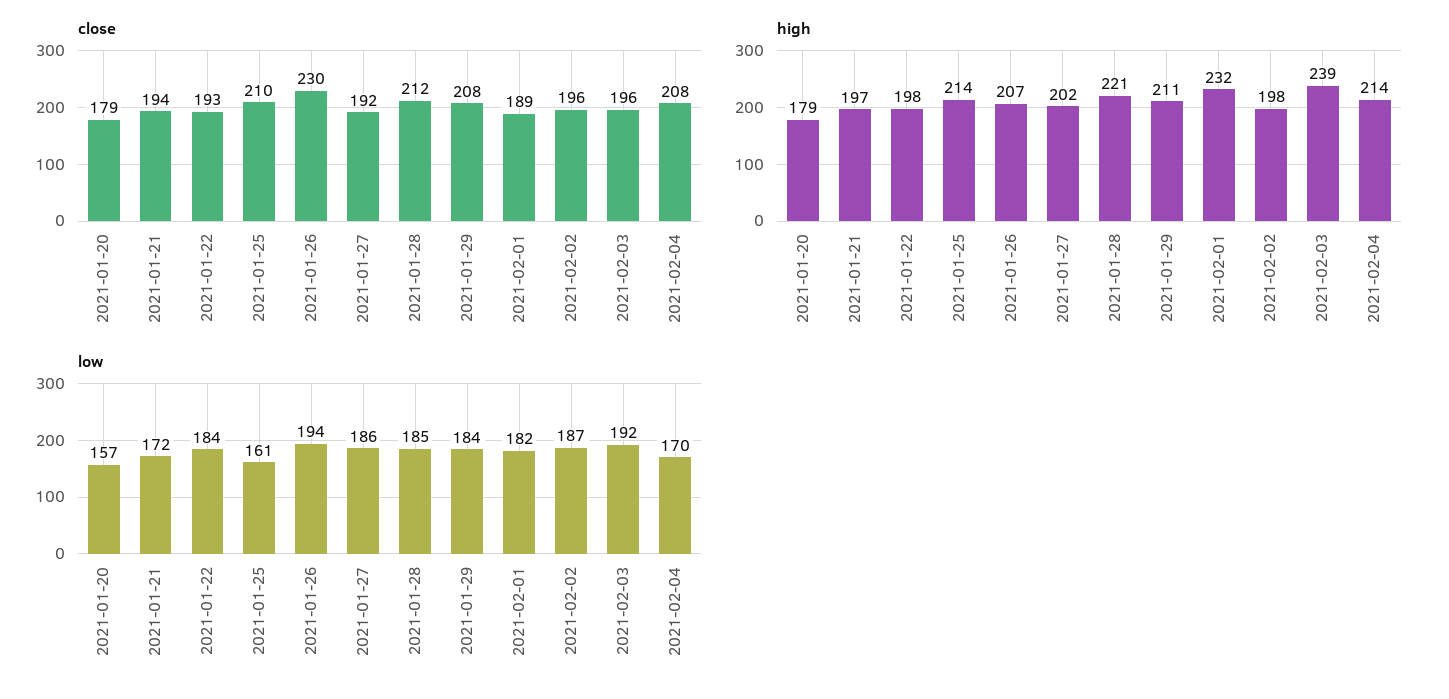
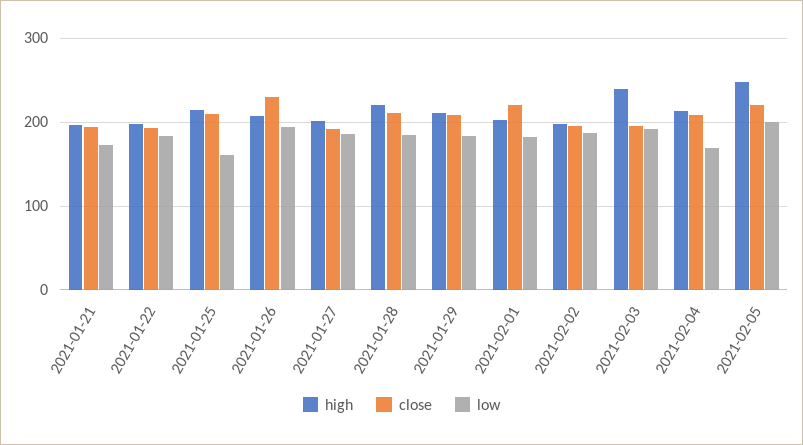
close, 2021-01-20: 179 -> none
close, 2021-02-01: 189 -> 220
high, 2021-01-20: 179 -> none
high, 2021-02-01: 232 -> 200
low, 2021-01-20: 157 -> none
high, 2021-02-05: none -> 250
close, 2021-02-05: none -> 220
low, 2021-02-05: none -> 200

